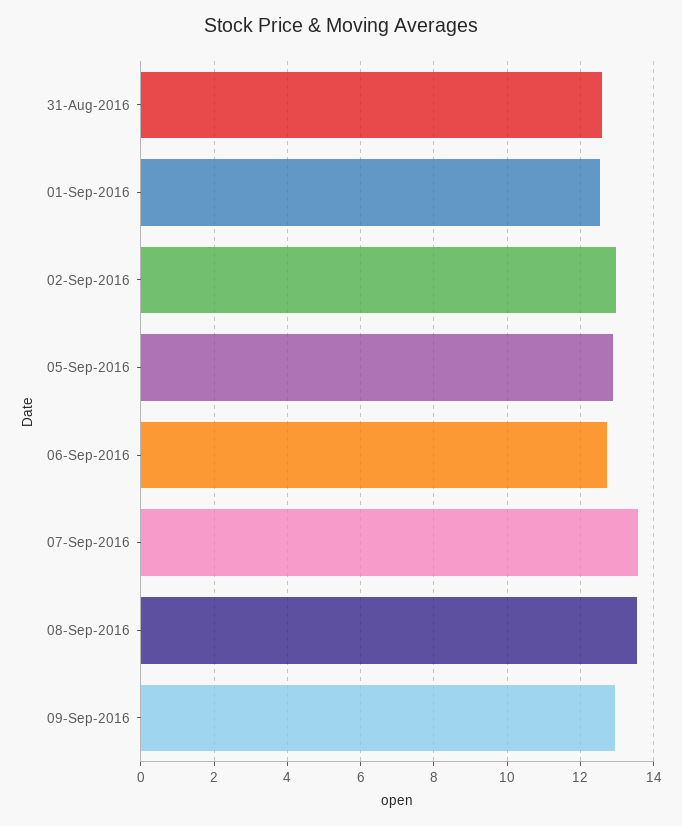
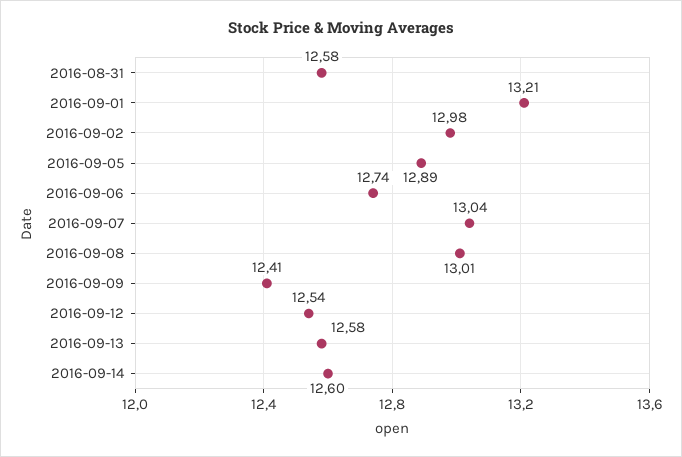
01-Sep-2016: 12.6 -> 13.21
07-Sep-2016: 13.6 -> 13.04
08-Sep-2016: 13.6 -> 13.01
09-Sep-2016: 13 -> 12.41
2016-09-12: none -> 12.54
2016-09-13: none -> 12.58
2016-09-14: none -> 12.6

